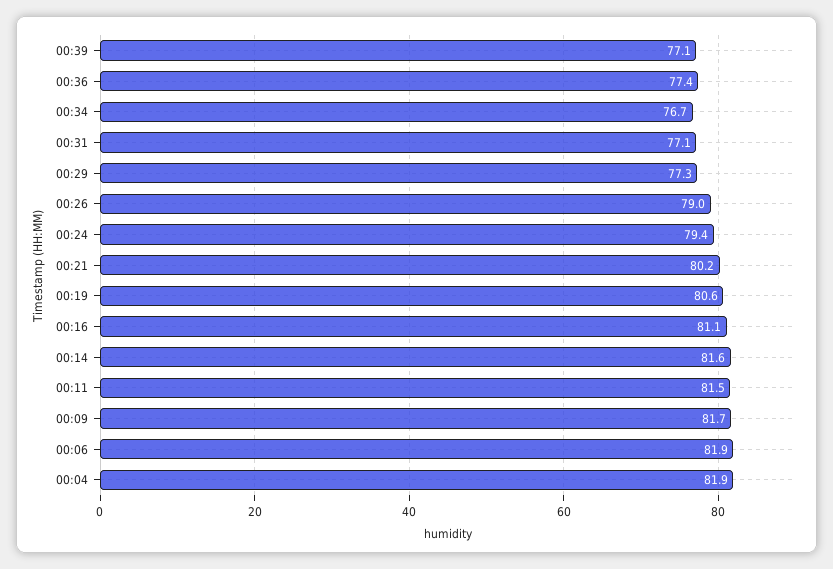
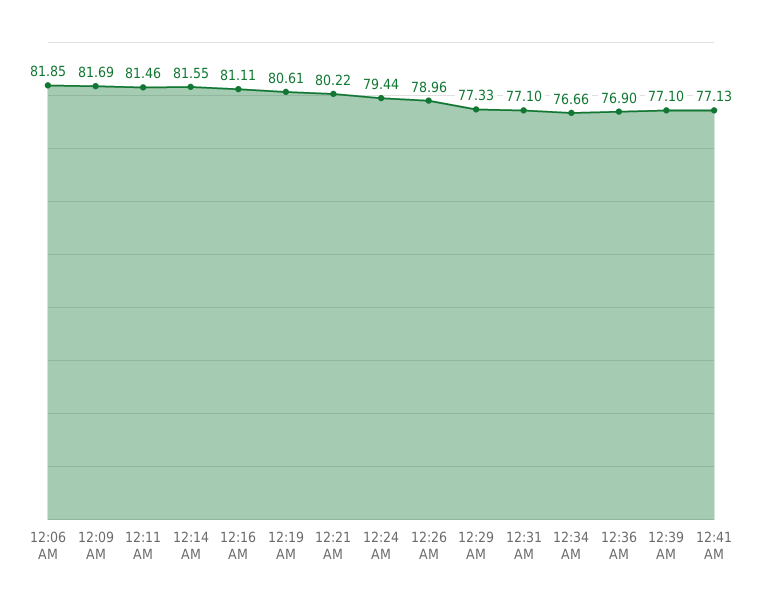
00:36: 77.4 -> 76.9
00:04: 81.9 -> none
12:41 AM: none -> 77.13

